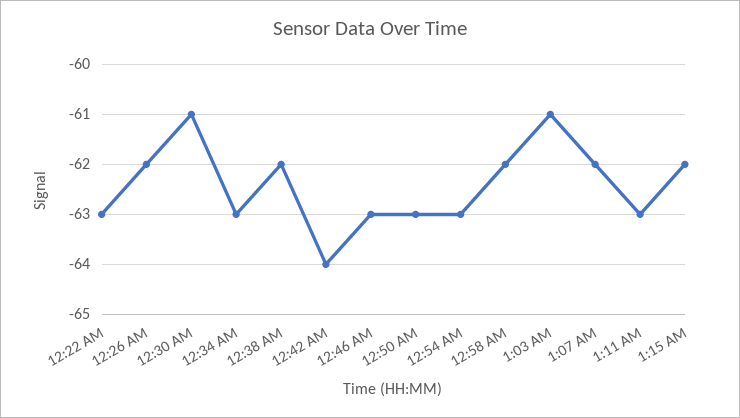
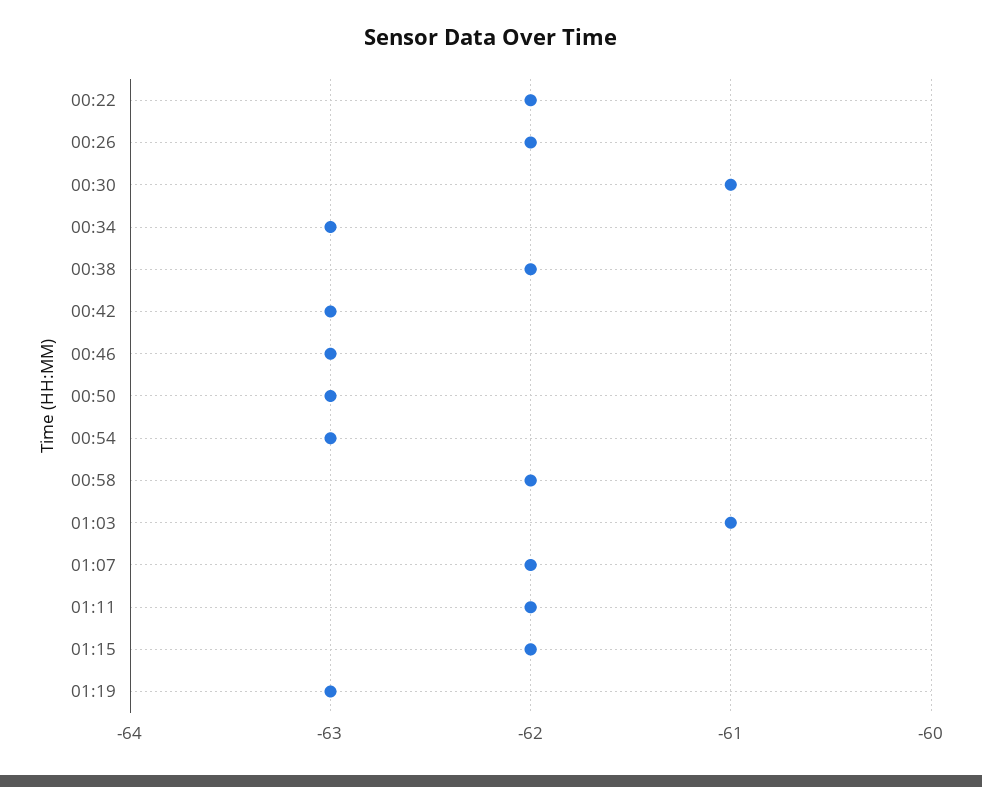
12:22 AM: -63 -> -62
12:42 AM: -64 -> -63
1:11 AM: -63 -> -62
01:19: none -> -63

